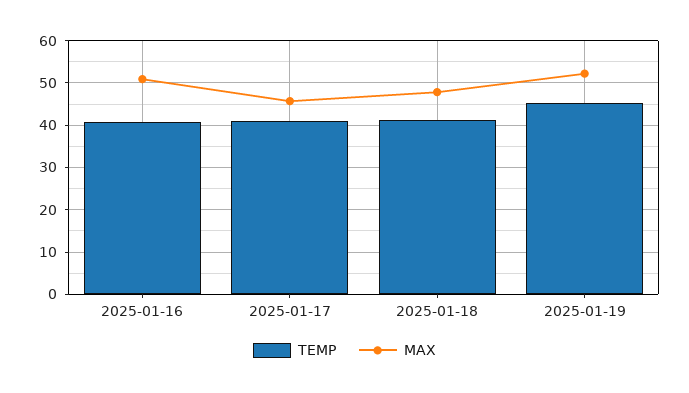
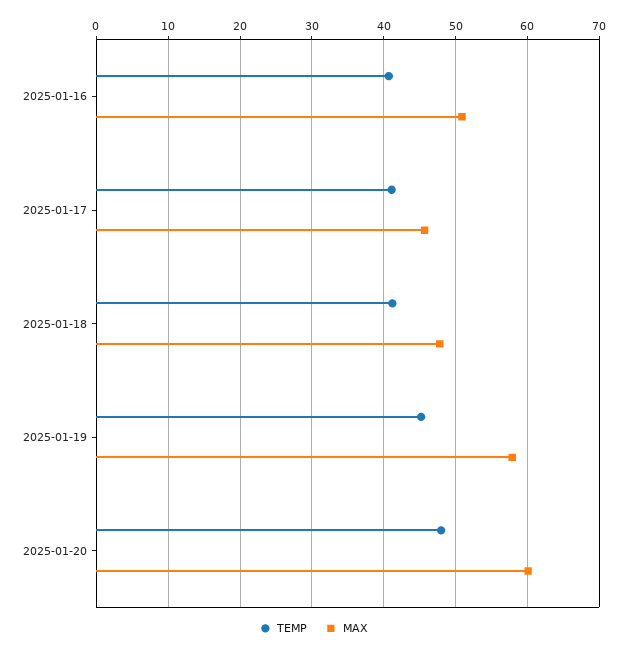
MAX, 2025-01-19: 52 -> 58
TEMP, 2025-01-20: none -> 48
MAX, 2025-01-20: none -> 60

